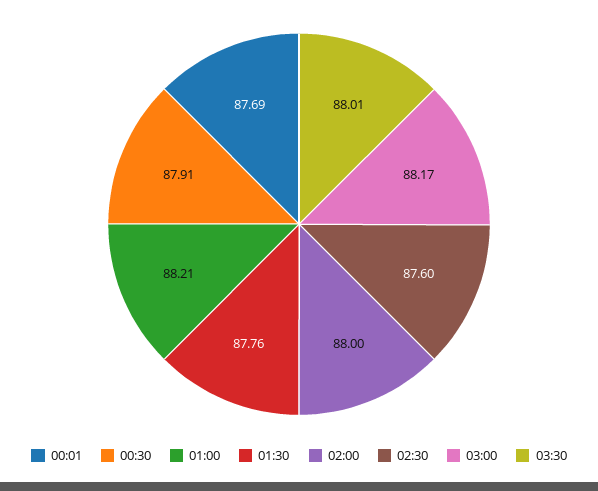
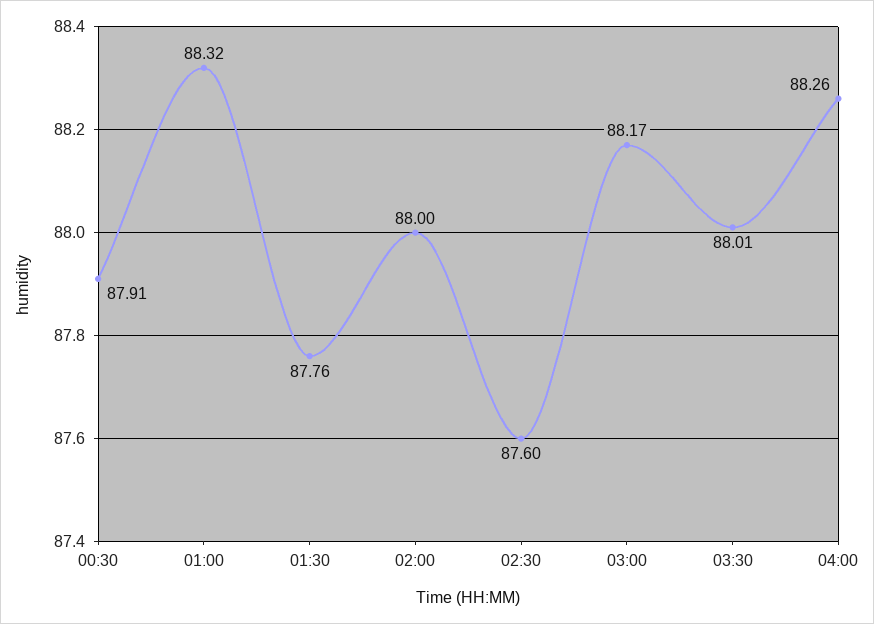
00:01: 87.69 -> none
01:00: 88.21 -> 88.32
04:00: none -> 88.26

